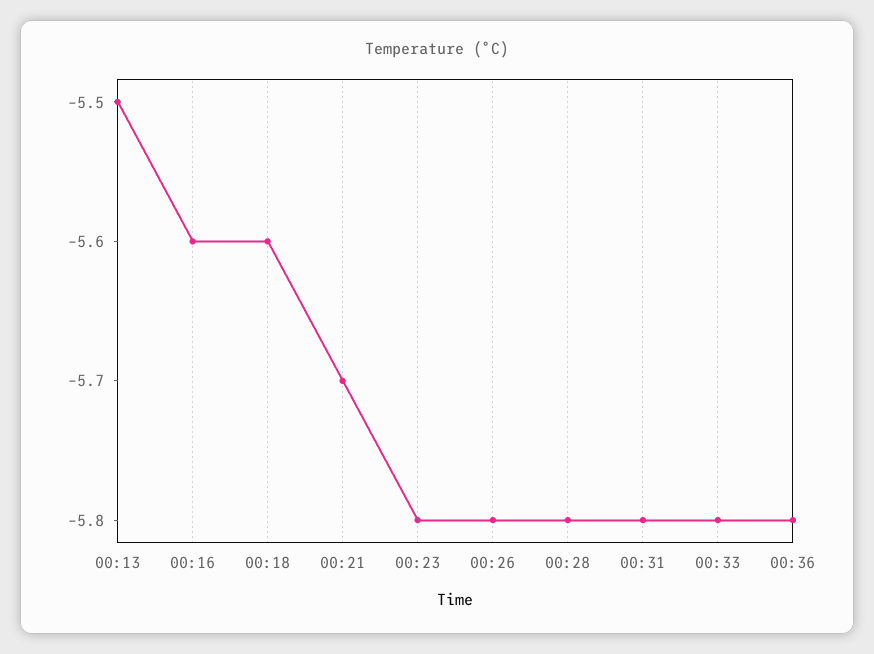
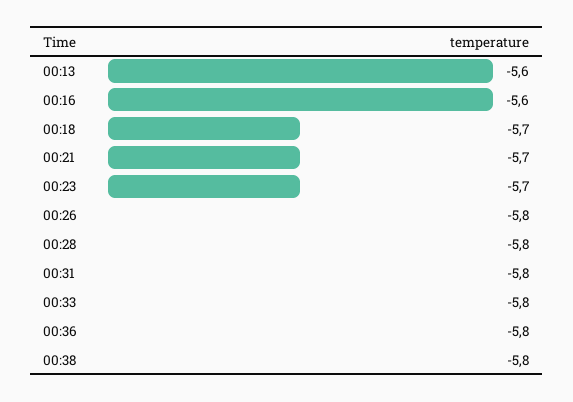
00:13: -5.5 -> -5.6
00:18: -5.6 -> -5.7
00:23: -5.8 -> -5.7
00:38: none -> -5.8

